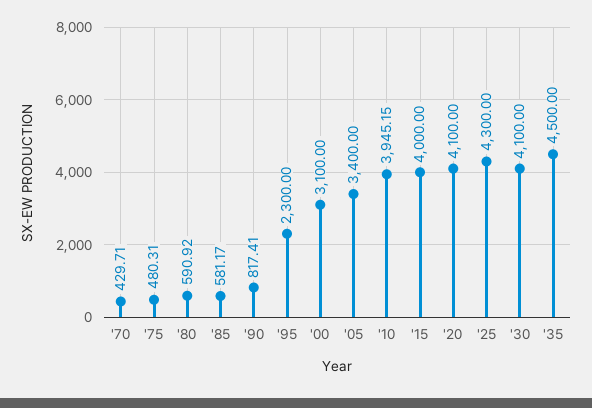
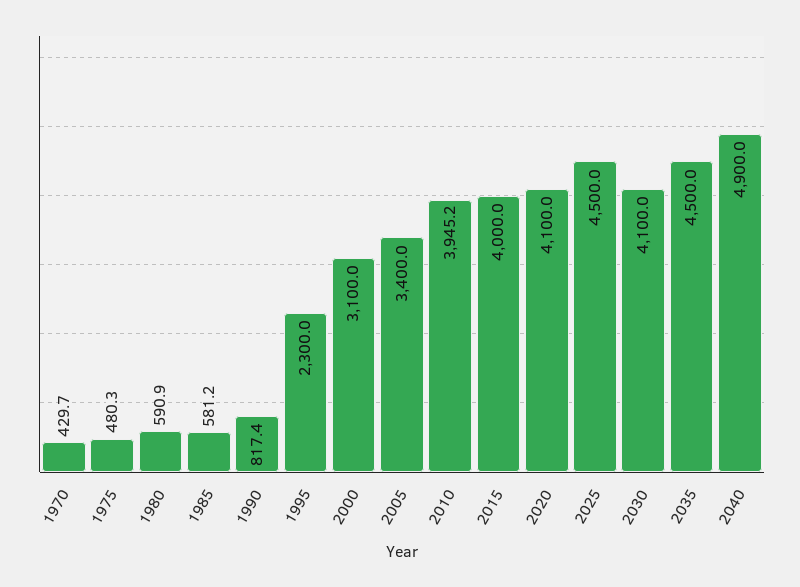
'25: 4300 -> 4500
2040: none -> 4900

